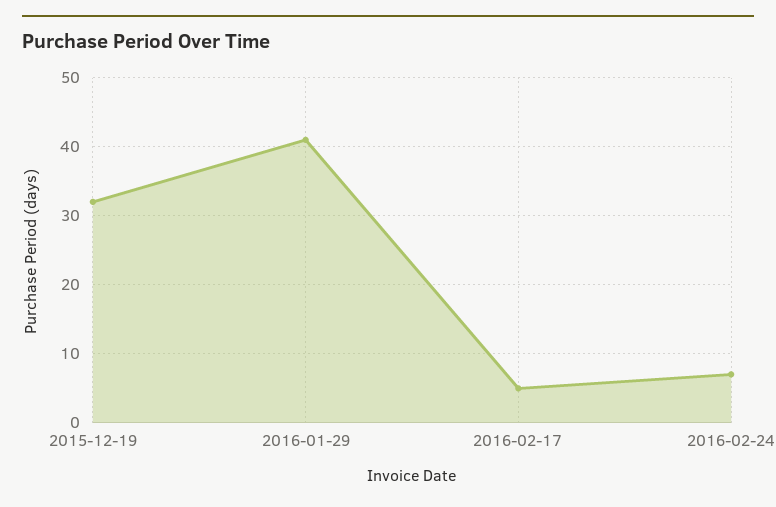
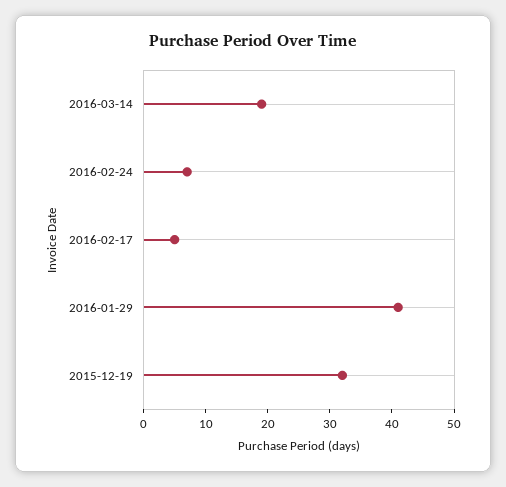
2016-03-14: none -> 20

